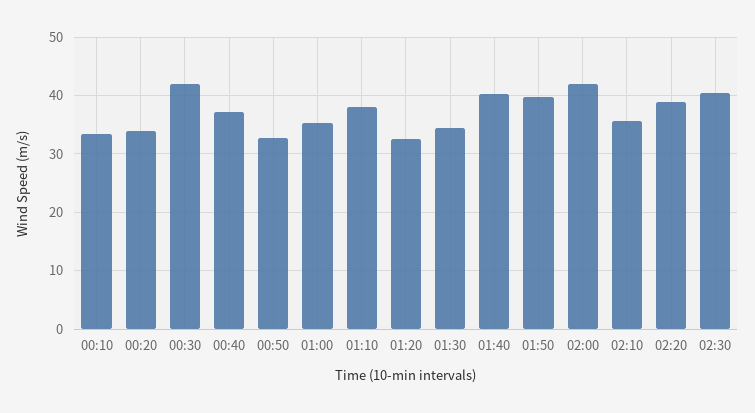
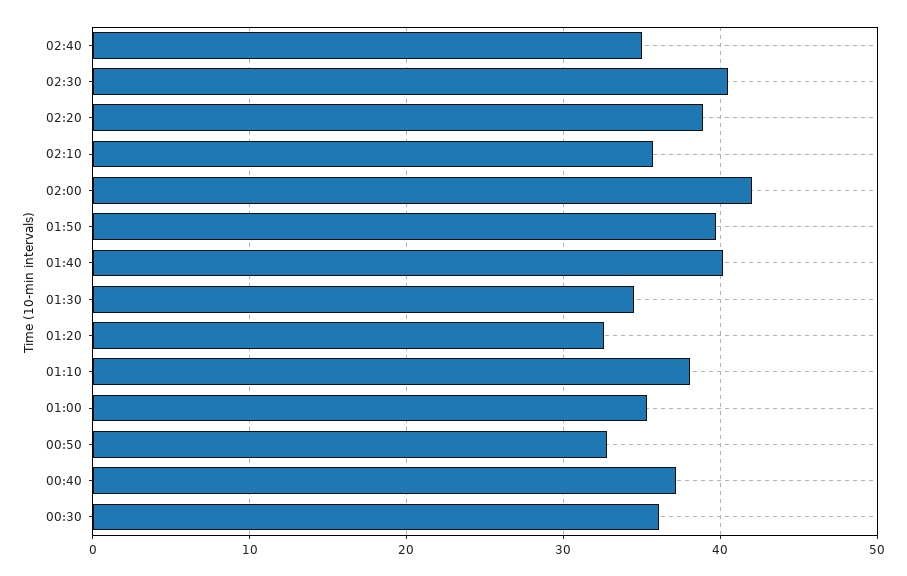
00:10: 34 -> none
00:20: 34 -> none
00:30: 42 -> 36
02:40: none -> 35

